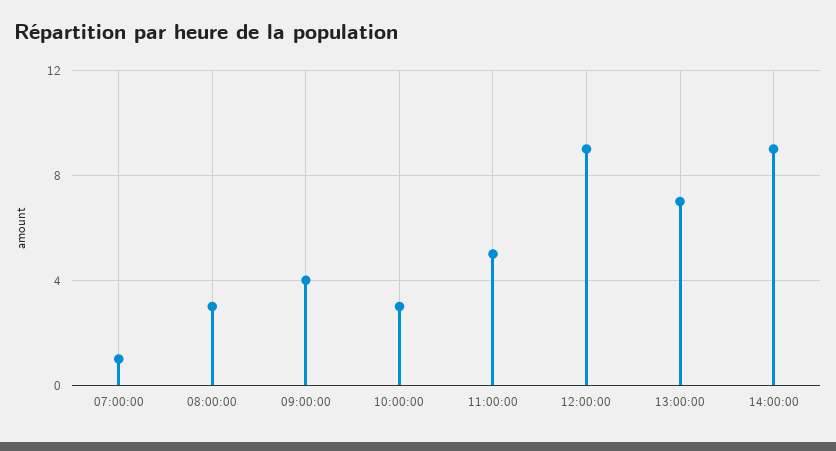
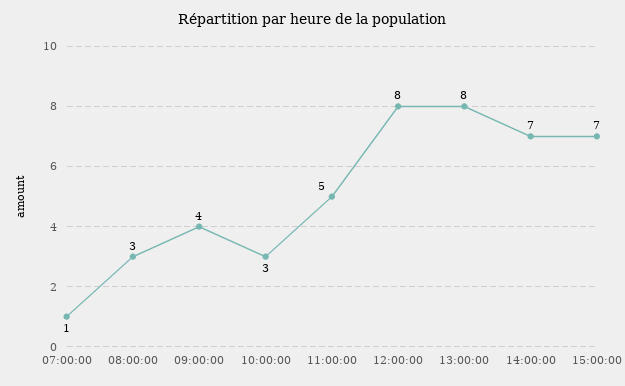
12:00:00: 9 -> 8
13:00:00: 7 -> 8
14:00:00: 9 -> 7
15:00:00: none -> 7

